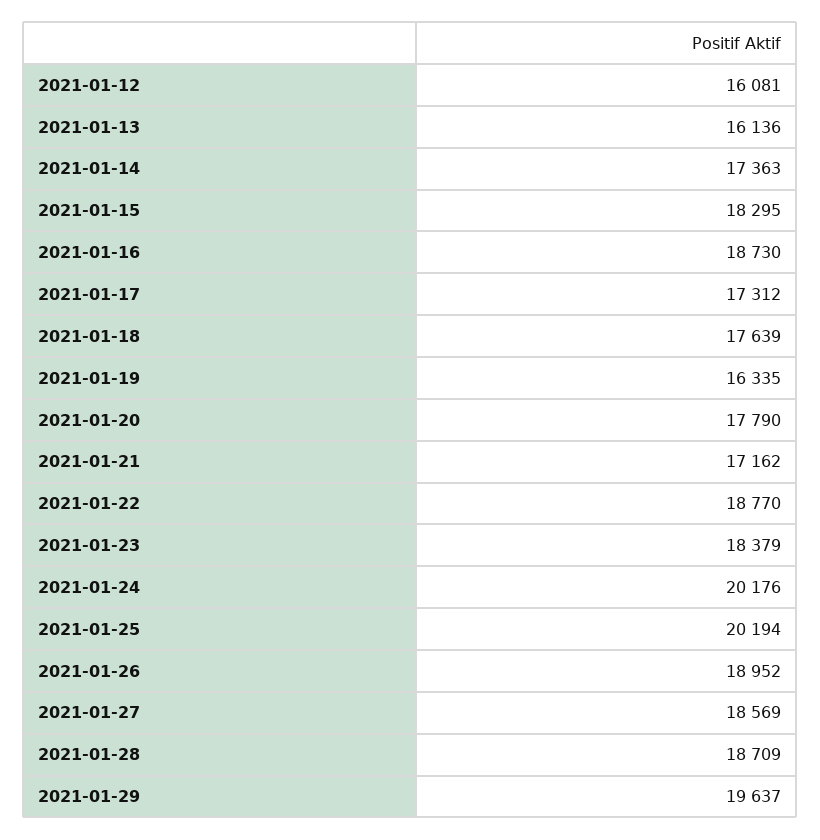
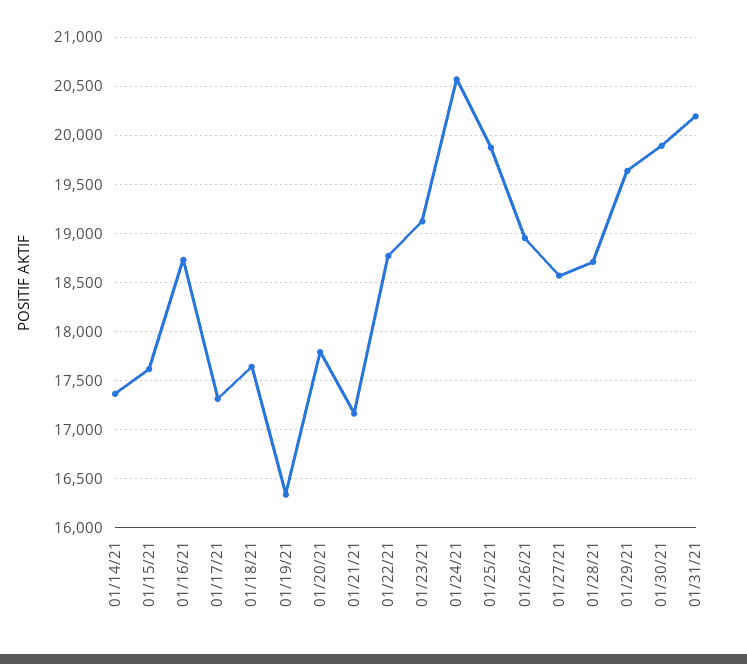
2021-01-12: 16081 -> none
2021-01-13: 16136 -> none
2021-01-15: 18295 -> 17600
2021-01-23: 18379 -> 19100
2021-01-24: 20176 -> 20600
2021-01-25: 20194 -> 19900
01/30/21: none -> 19900
01/31/21: none -> 20200

